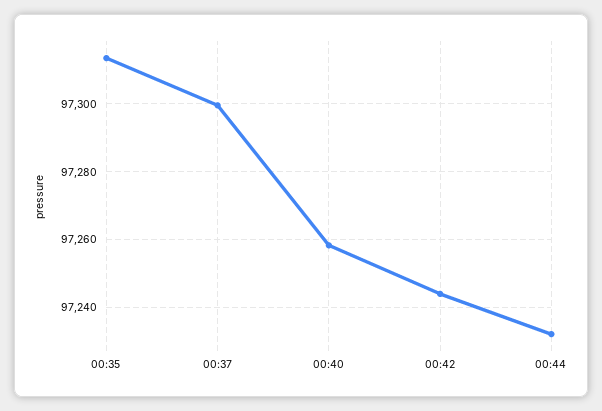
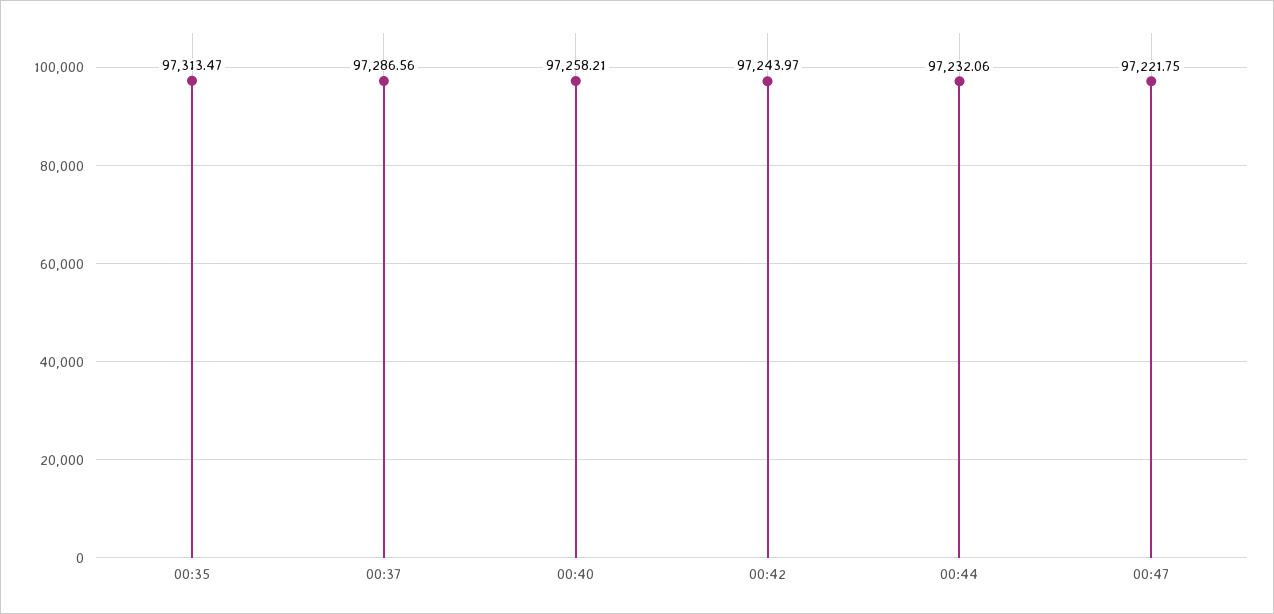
00:37: 97300 -> 97286.56
00:47: none -> 97221.75

